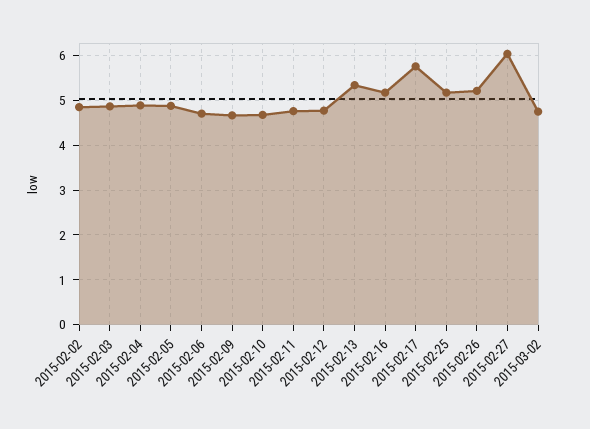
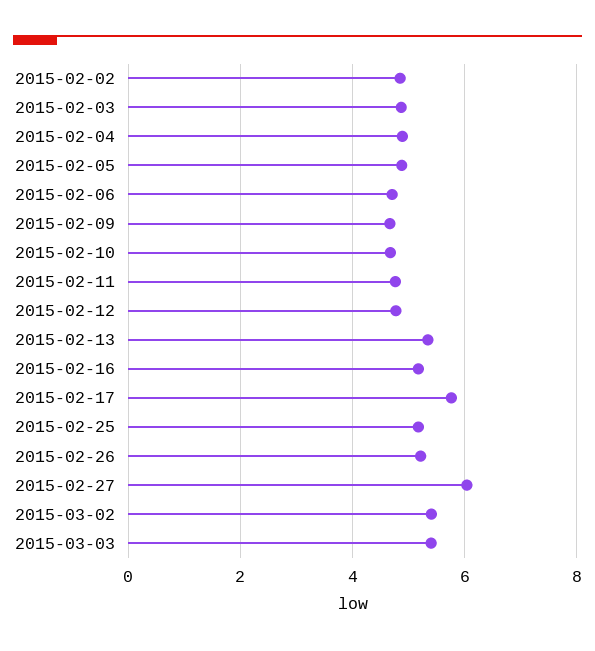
2015-03-02: 4.8 -> 5.4
2015-03-03: none -> 5.4

